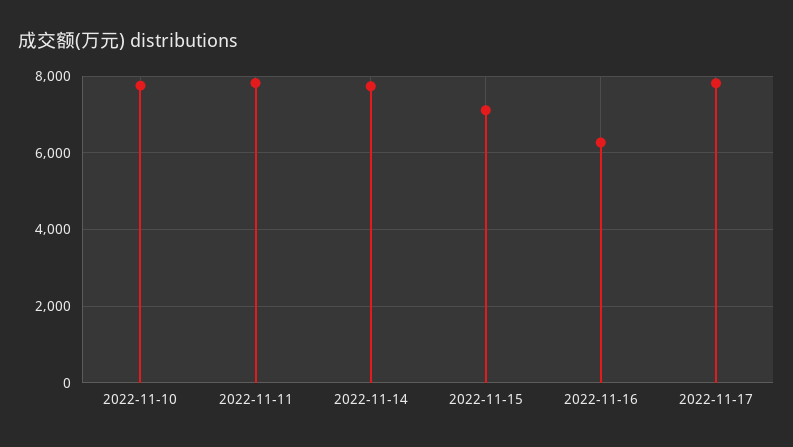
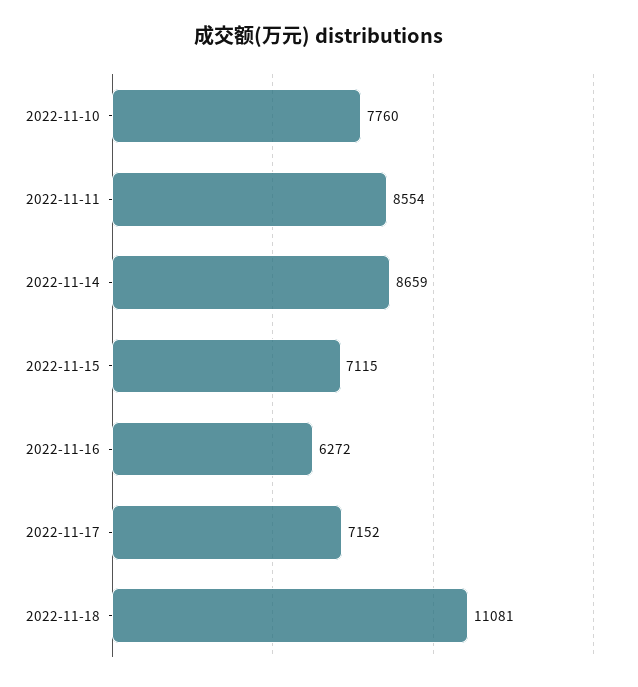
2022-11-11: 7800 -> 8554
2022-11-14: 7800 -> 8659
2022-11-17: 7800 -> 7152
2022-11-18: none -> 11081

